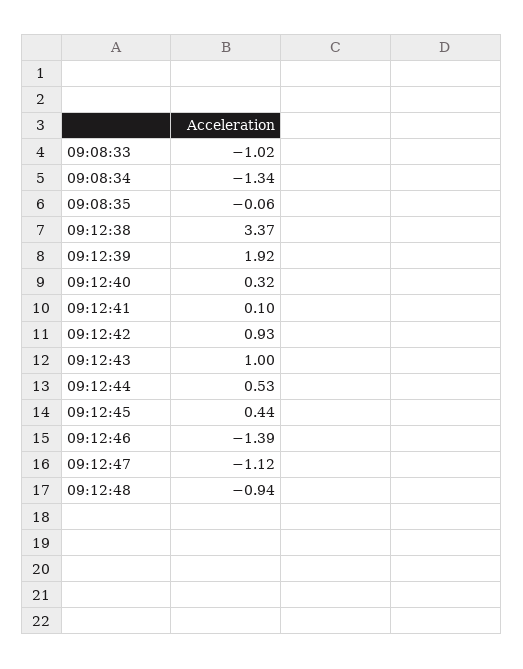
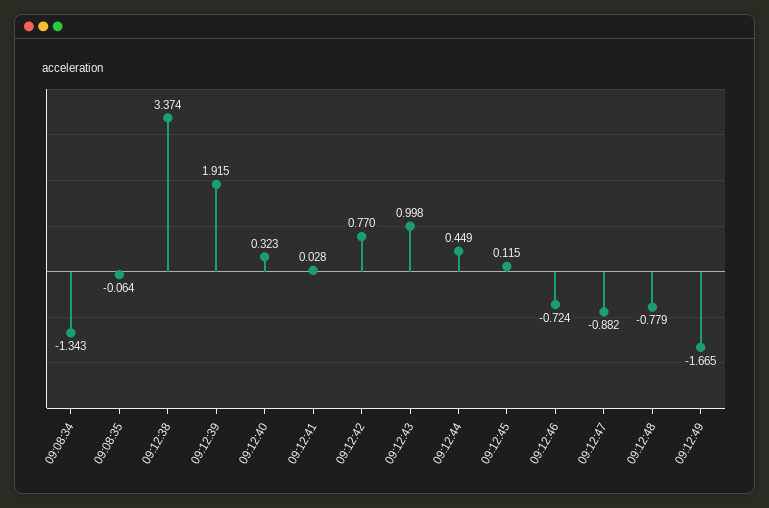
09:08:33: -1.02 -> none
09:12:41: 0.1 -> 0.028
09:12:42: 0.93 -> 0.77
09:12:44: 0.53 -> 0.449
09:12:45: 0.44 -> 0.115
09:12:46: -1.39 -> -0.724
09:12:47: -1.12 -> -0.882
09:12:48: -0.94 -> -0.779
09:12:49: none -> -1.665

